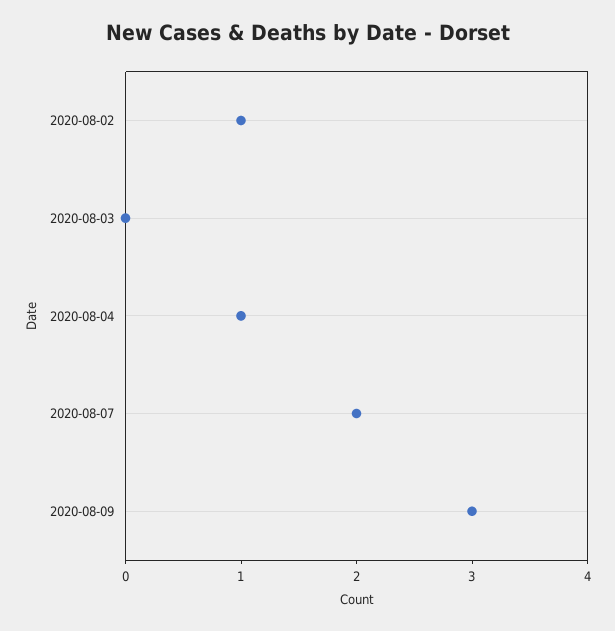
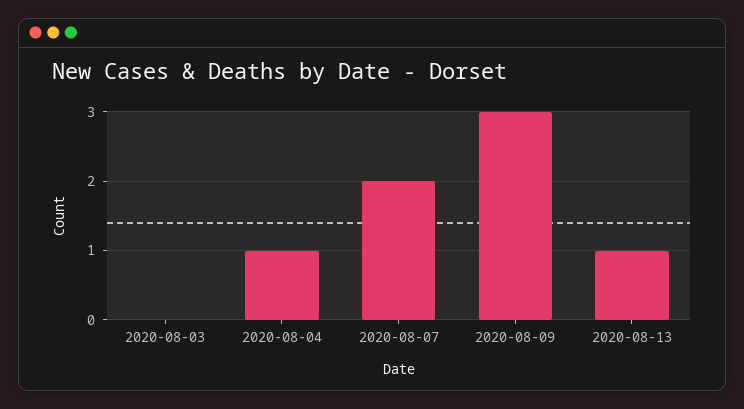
2020-08-02: 1 -> none
2020-08-13: none -> 1

